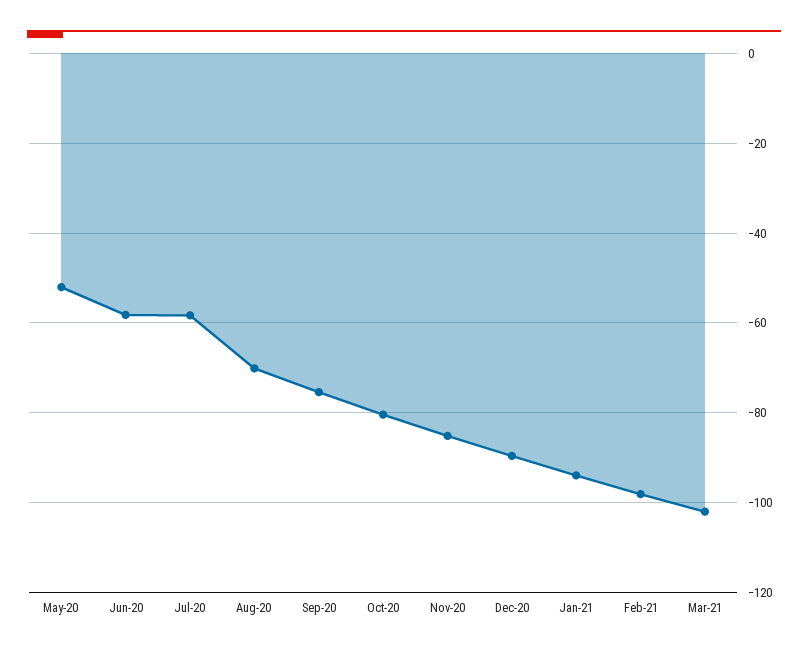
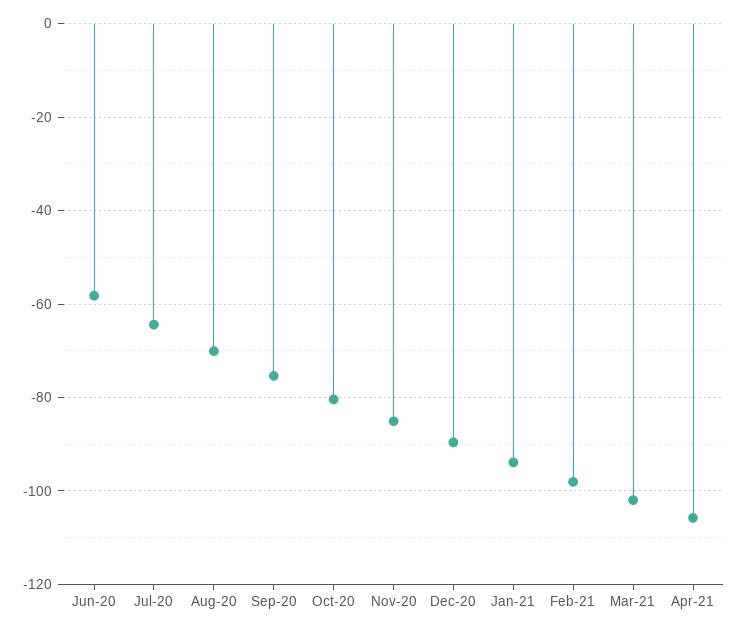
May-20: -52 -> none
Jul-20: -58 -> -64
Apr-21: none -> -106

